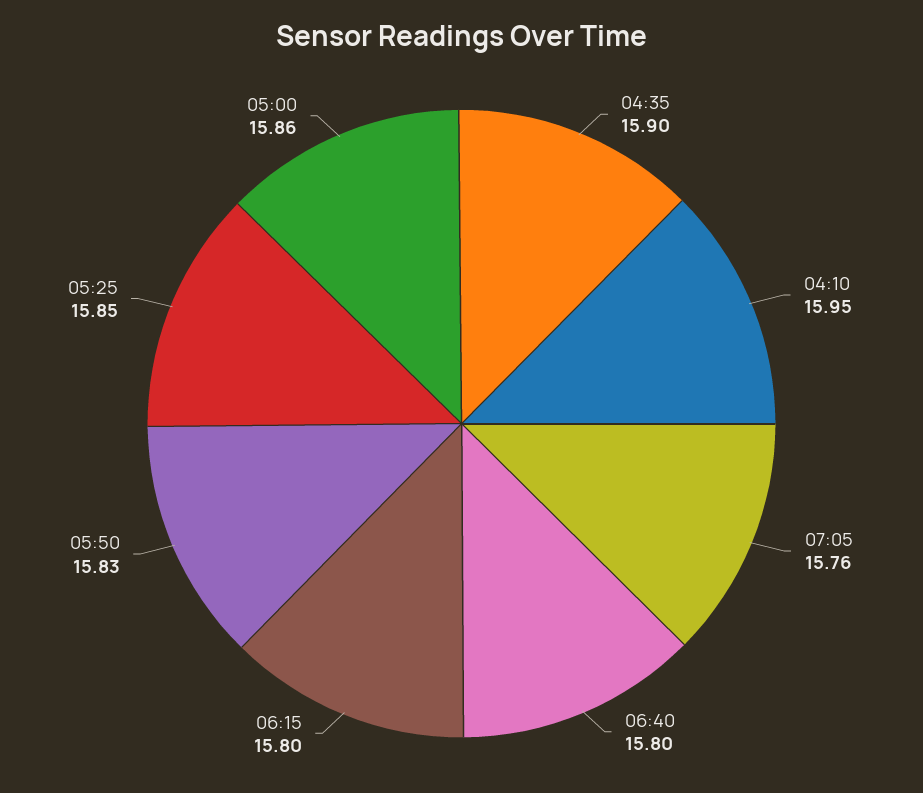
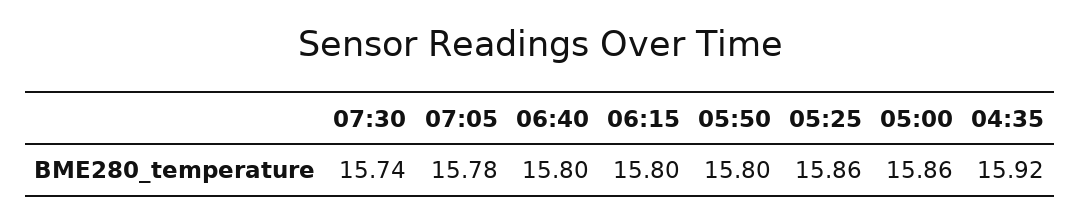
04:35: 15.9 -> 15.92
04:10: 15.95 -> none
07:05: 15.76 -> 15.78
05:50: 15.83 -> 15.8
05:25: 15.85 -> 15.86
07:30: none -> 15.74

